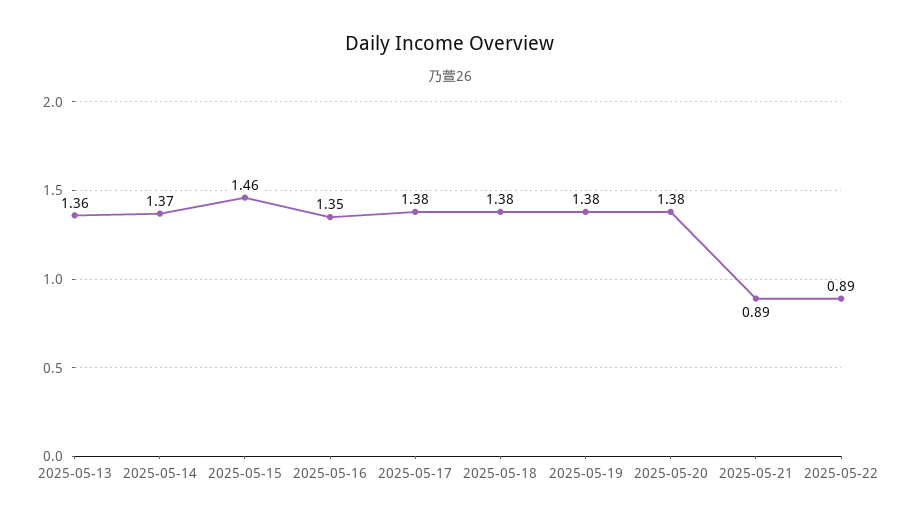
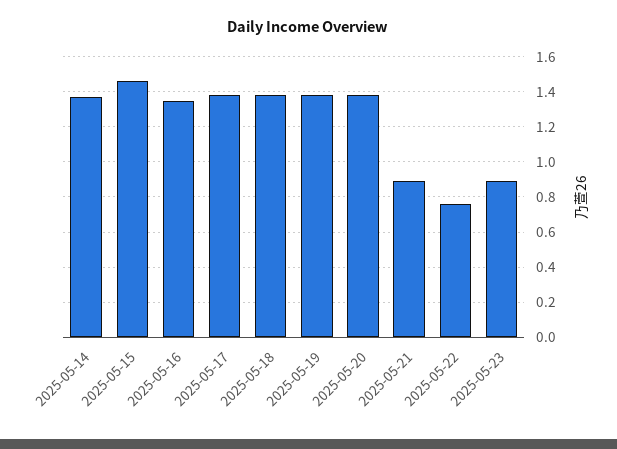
2025-05-13: 1.36 -> none
2025-05-22: 0.89 -> 0.75
2025-05-23: none -> 0.9

